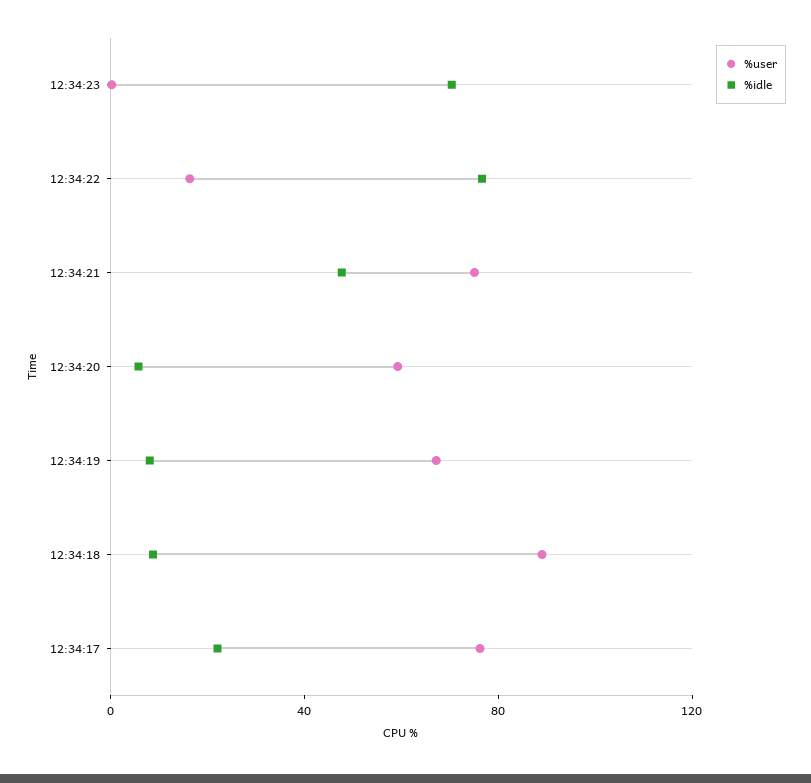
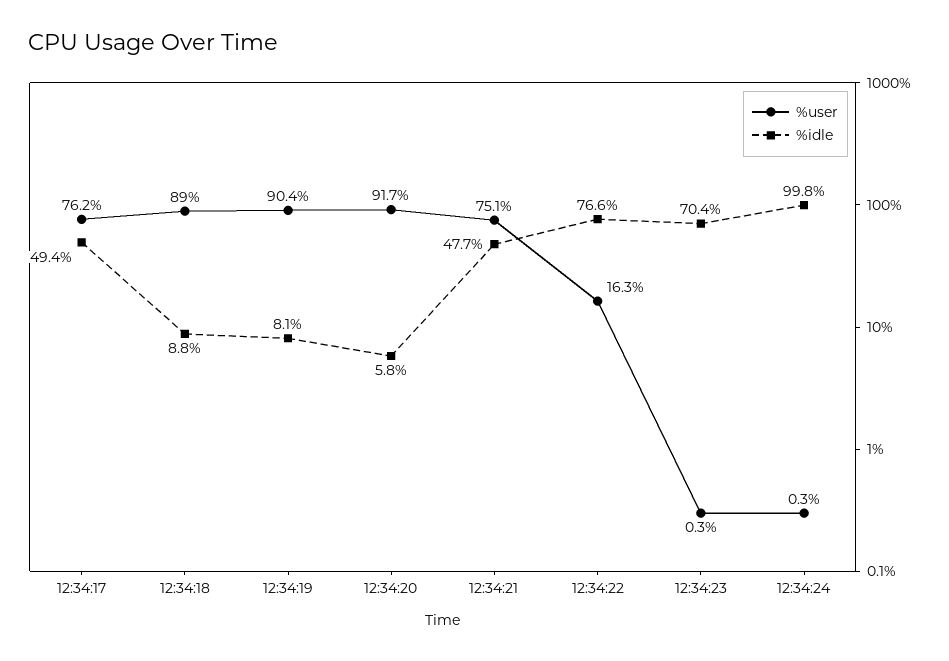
%user, 12:34:20: 60 -> 91.7
%user, 12:34:19: 70 -> 90.4
%idle, 12:34:17: 20 -> 49.4
%user, 12:34:24: none -> 0.3
%idle, 12:34:24: none -> 99.8

